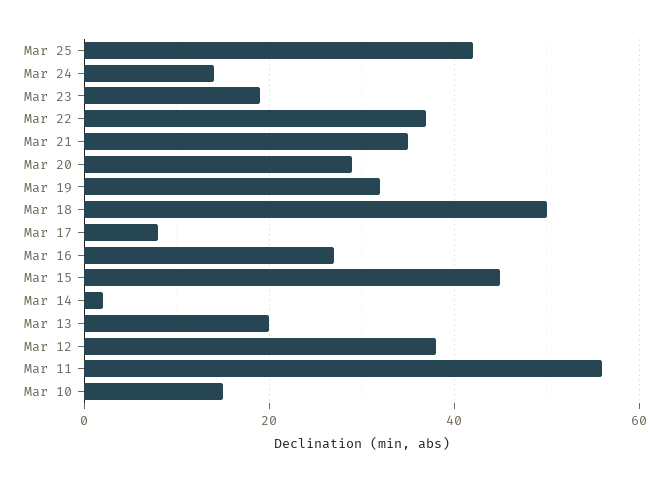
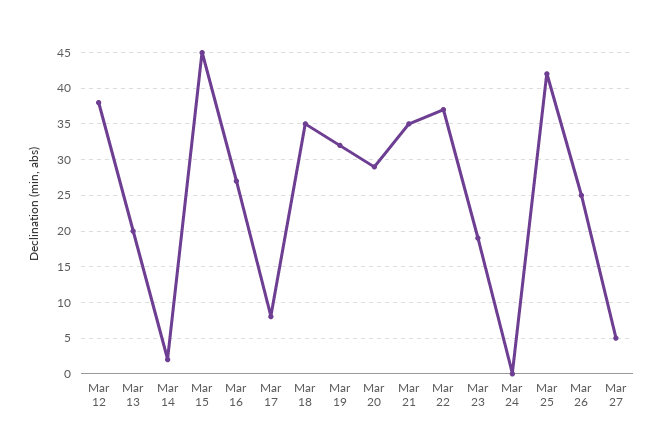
Mar 24: 15 -> 0
Mar 18: 50 -> 35
Mar 11: 55 -> none
Mar 10: 15 -> none
Mar 26: none -> 25
Mar 27: none -> 5

